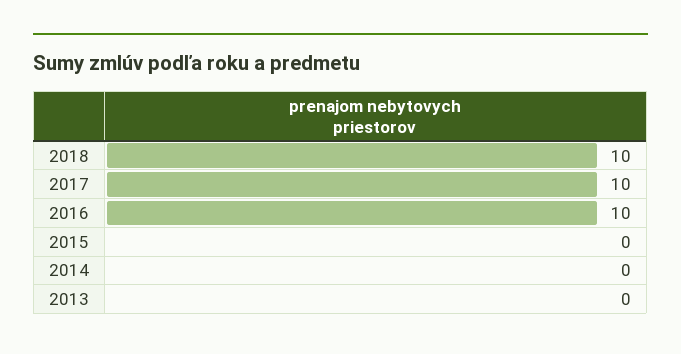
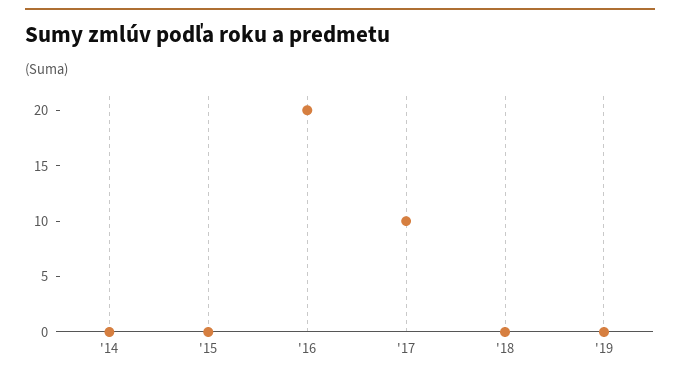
2018: 10 -> 0
2016: 10 -> 20
2013: 0 -> none
'19: none -> 0

